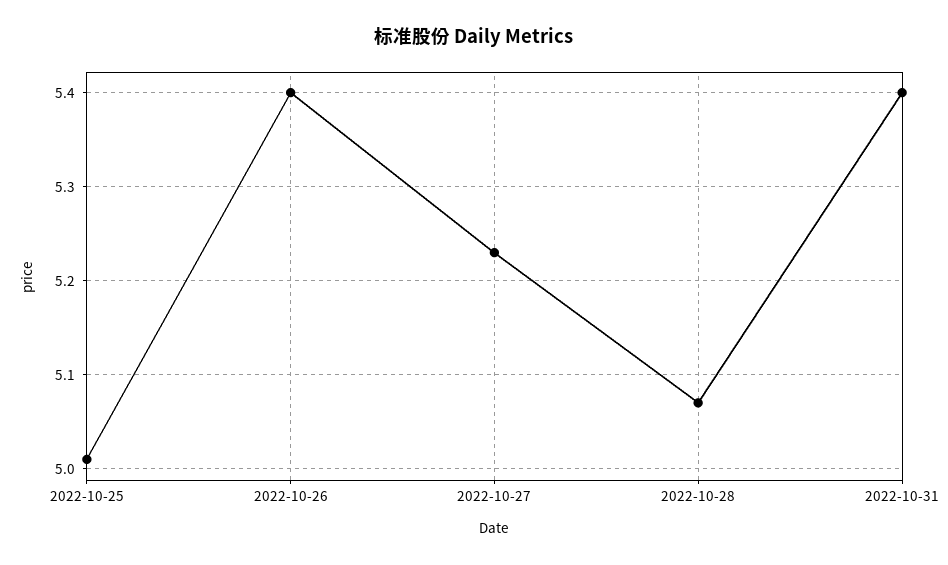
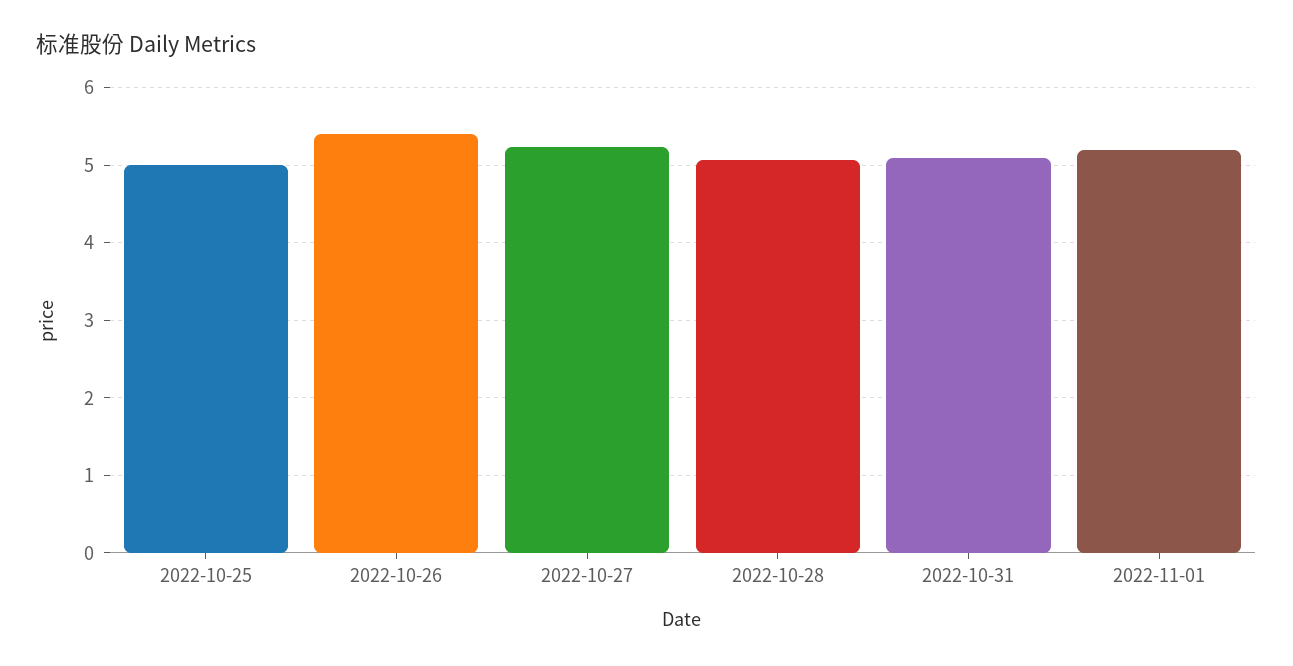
2022-10-31: 5.4 -> 5.1
2022-11-01: none -> 5.2

